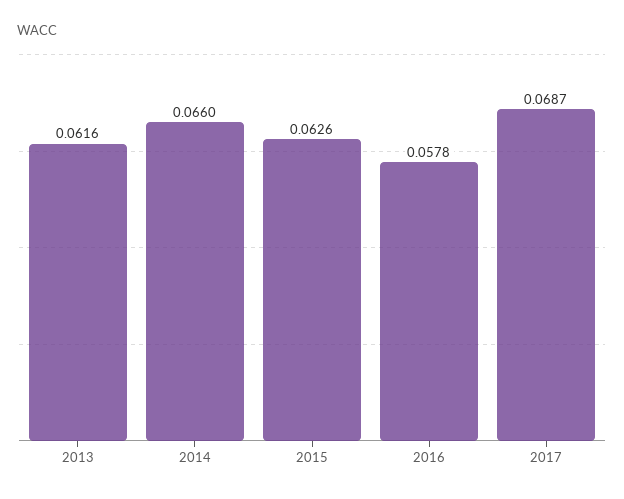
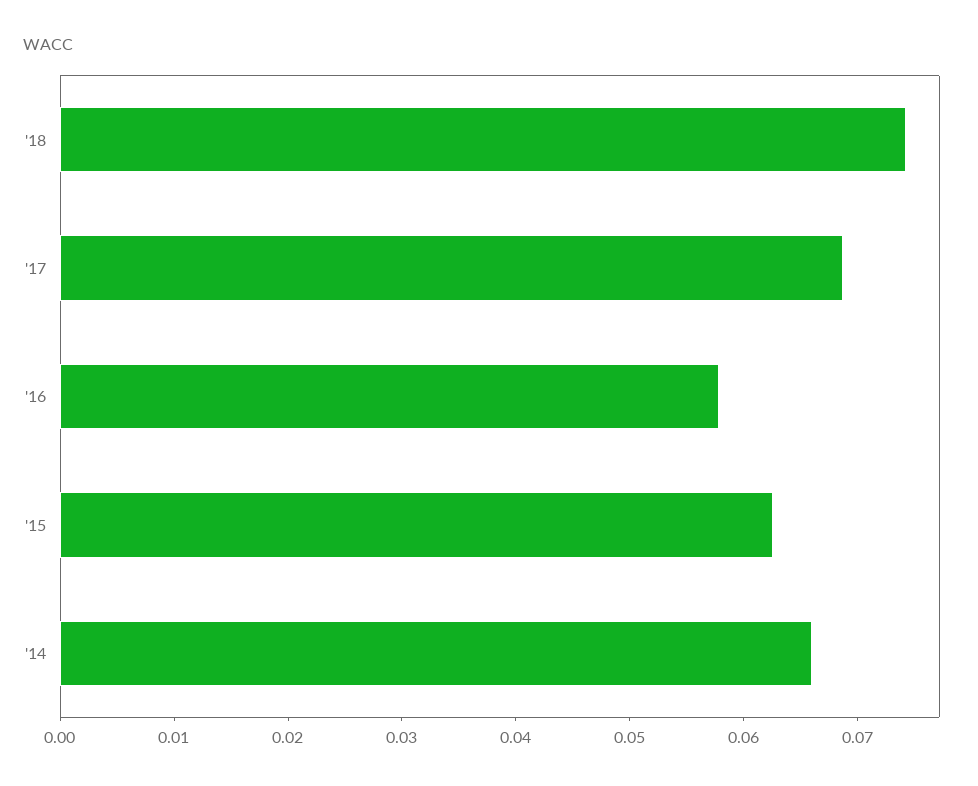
2013: 0.0616 -> none
'18: none -> 0.074

